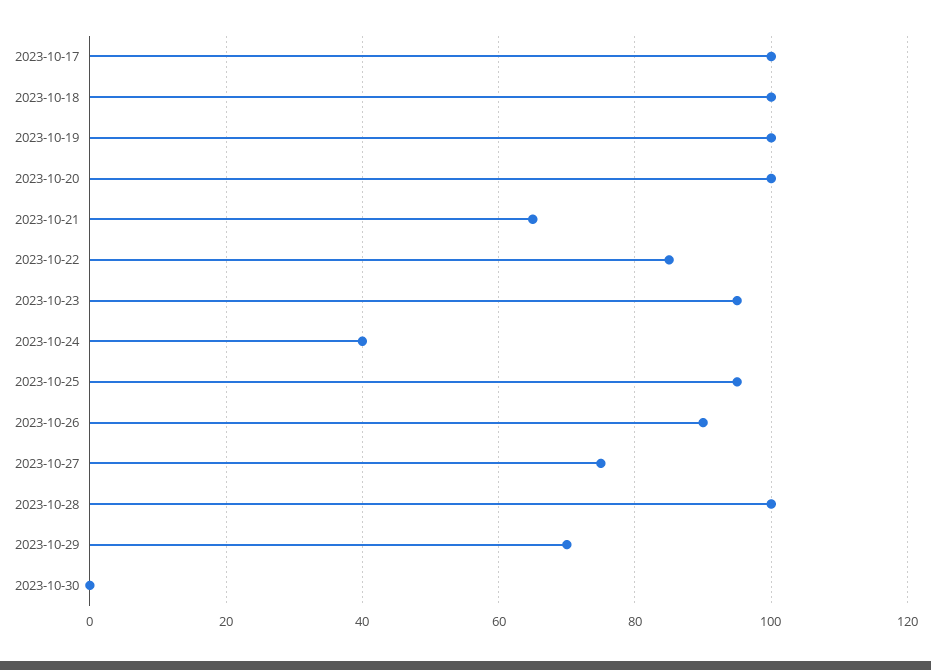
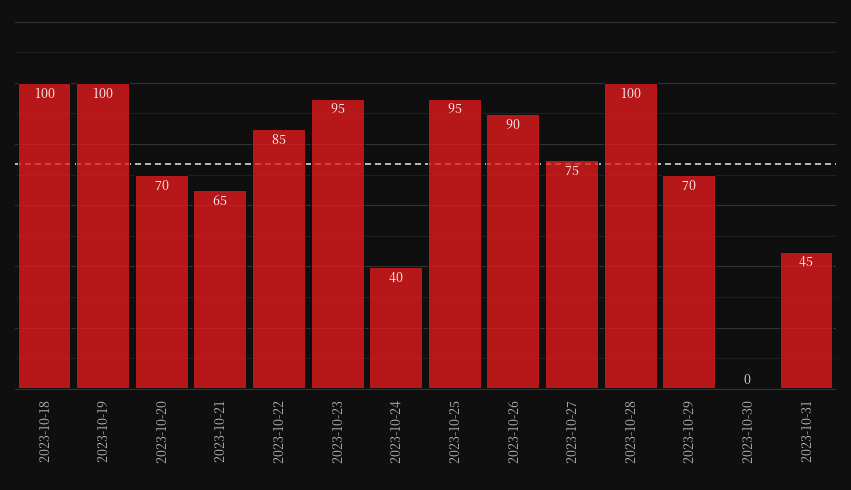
2023-10-17: 100 -> none
2023-10-20: 100 -> 70
2023-10-31: none -> 45

